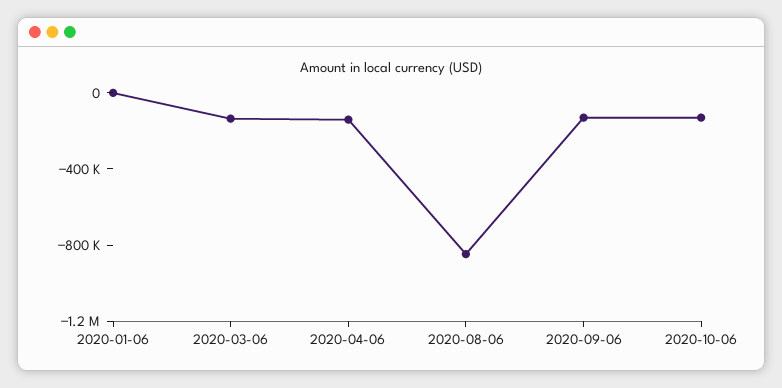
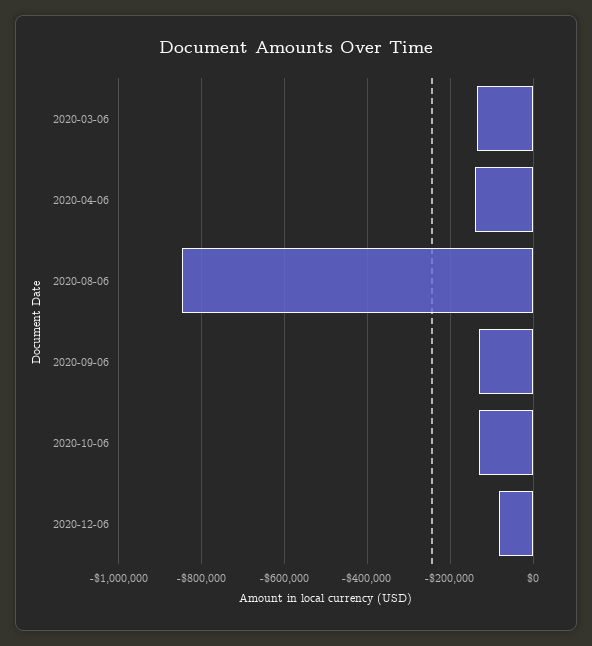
2020-01-06: 0 -> none
2020-12-06: none -> -80000

